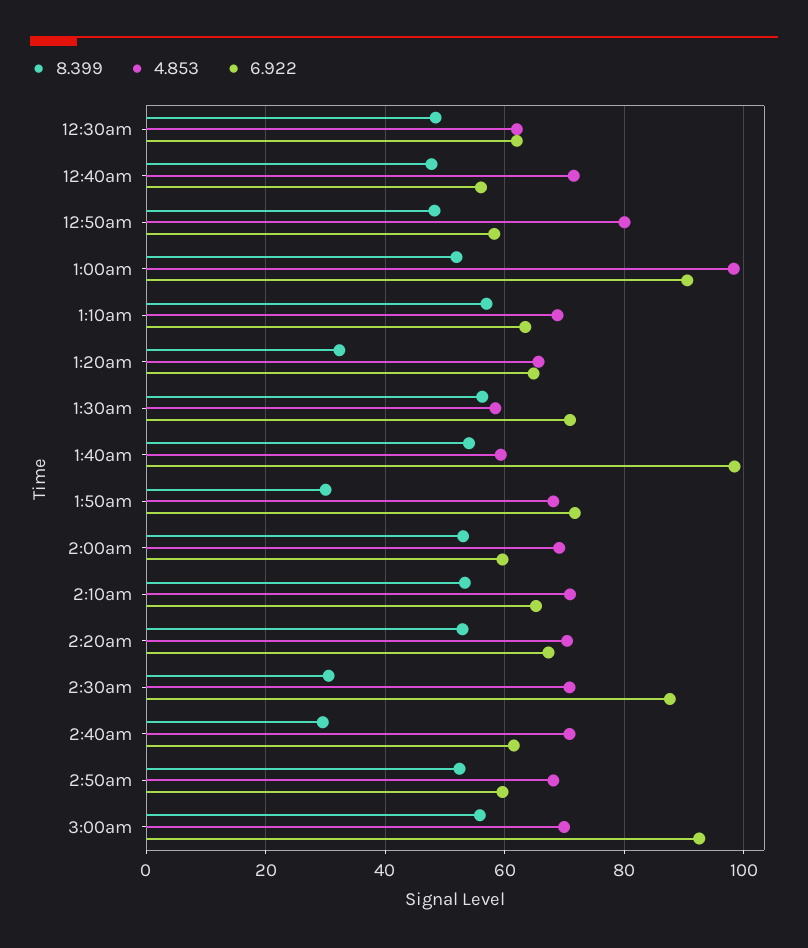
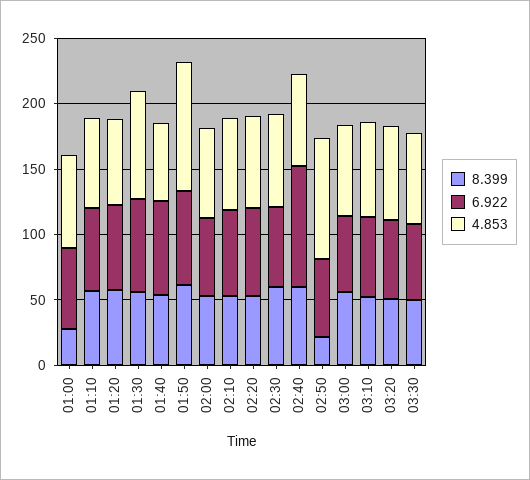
8.399, 12:30am: 48 -> none
4.853, 12:30am: 62 -> none
6.922, 12:30am: 62 -> none
8.399, 12:40am: 48 -> none
4.853, 12:40am: 72 -> none
6.922, 12:40am: 56 -> none
8.399, 12:50am: 48 -> none
4.853, 12:50am: 80 -> none
6.922, 12:50am: 58 -> none
8.399, 1:00am: 52 -> 30
4.853, 1:00am: 98 -> 70
6.922, 1:00am: 90 -> 60
8.399, 1:20am: 32 -> 60
4.853, 1:30am: 58 -> 80
6.922, 1:40am: 98 -> 70
8.399, 1:50am: 30 -> 60
4.853, 1:50am: 68 -> 100
8.399, 2:30am: 30 -> 60
6.922, 2:30am: 88 -> 60
8.399, 2:40am: 30 -> 60
6.922, 2:40am: 62 -> 90
8.399, 2:50am: 52 -> 20
4.853, 2:50am: 68 -> 90
6.922, 3:00am: 92 -> 60
8.399, 03:10: none -> 50
6.922, 03:10: none -> 60
4.853, 03:10: none -> 70
8.399, 03:20: none -> 50
6.922, 03:20: none -> 60
4.853, 03:20: none -> 70
8.399, 03:30: none -> 50
6.922, 03:30: none -> 60
4.853, 03:30: none -> 70

